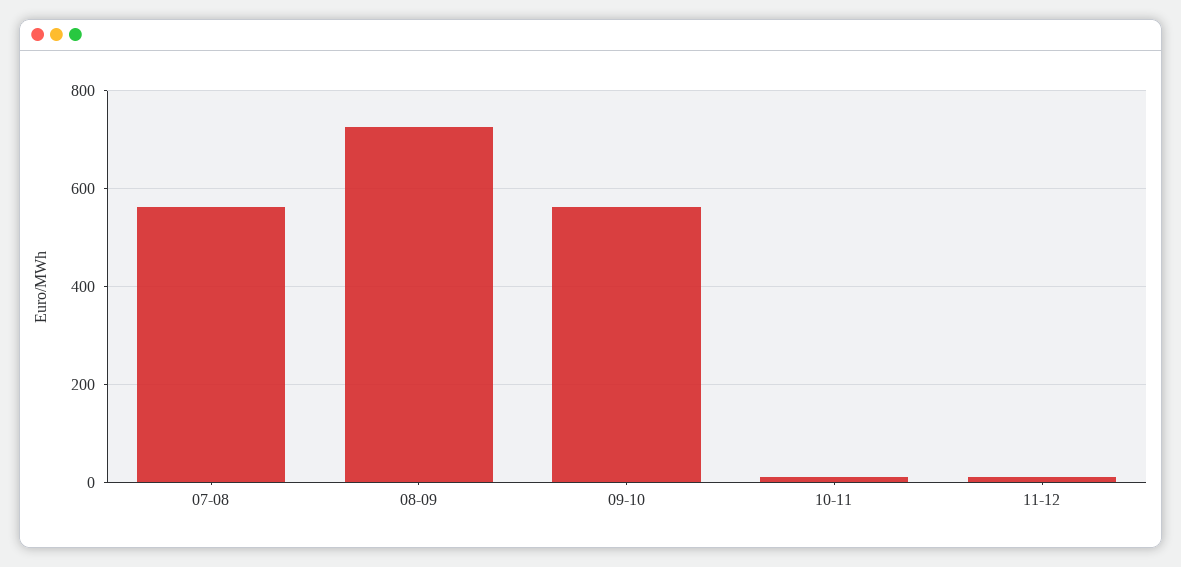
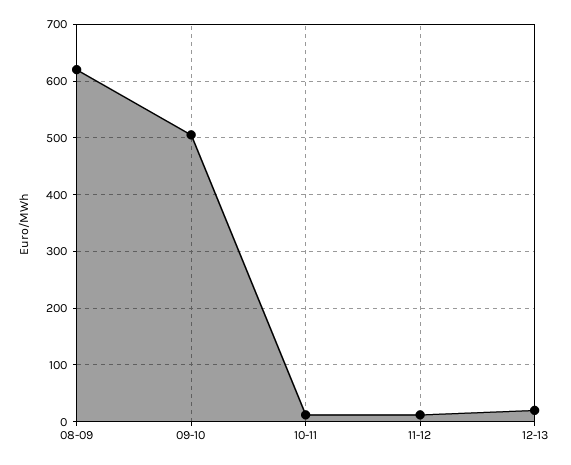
07-08: 560 -> none
08-09: 720 -> 620
09-10: 560 -> 500
12-13: none -> 20

